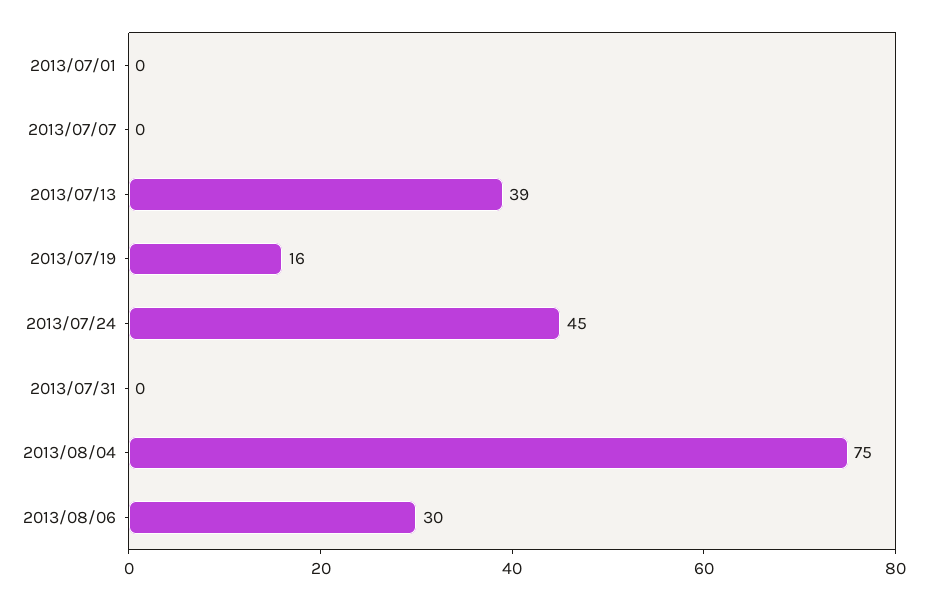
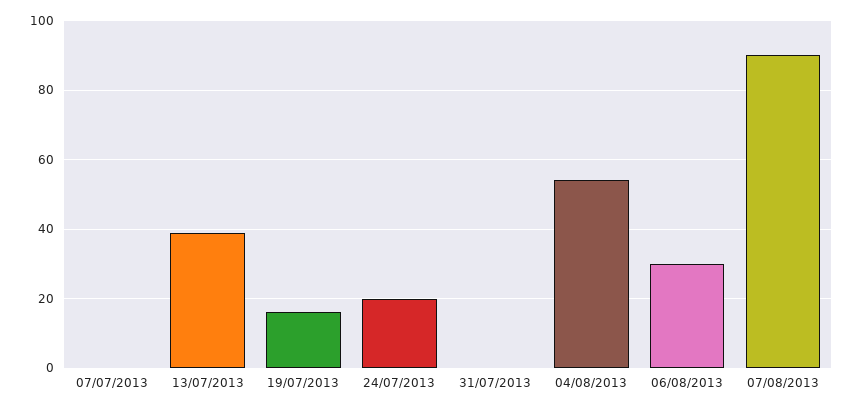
2013/07/01: 0 -> none
2013/07/24: 45 -> 20
2013/08/04: 75 -> 55
07/08/2013: none -> 90

